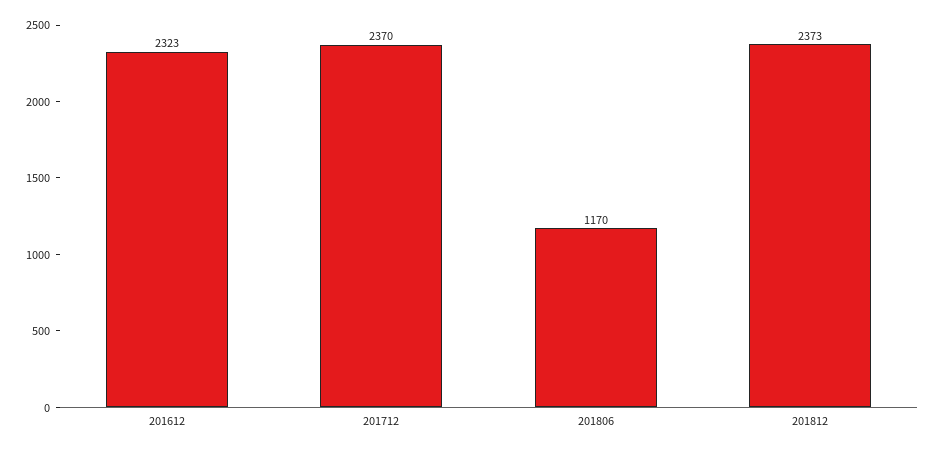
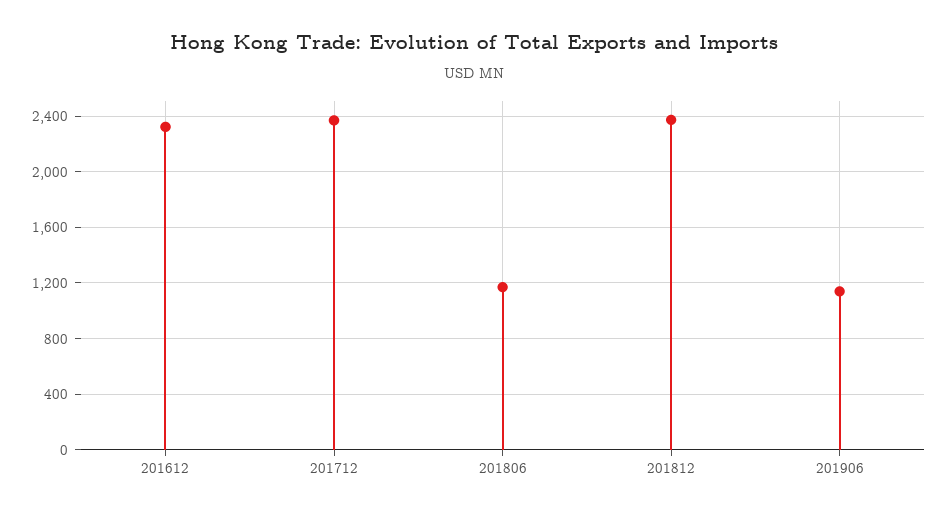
201906: none -> 1150

